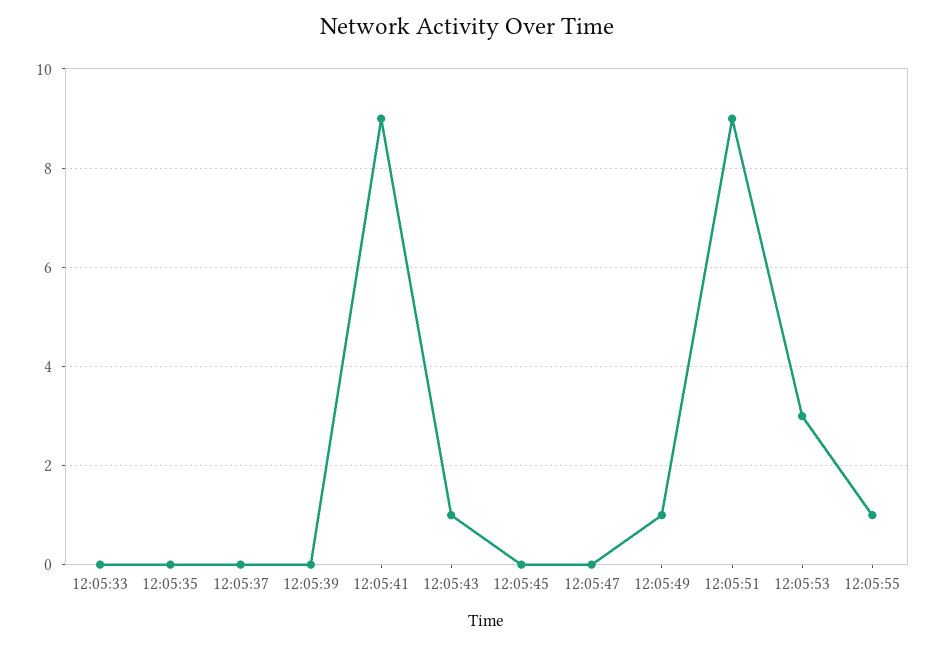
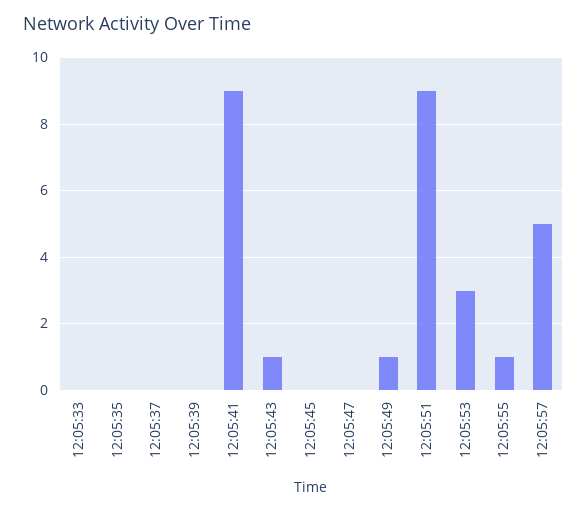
12:05:57: none -> 5

